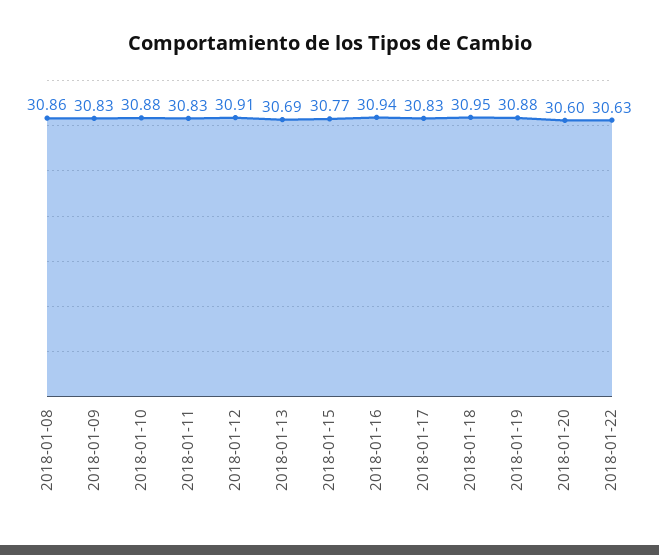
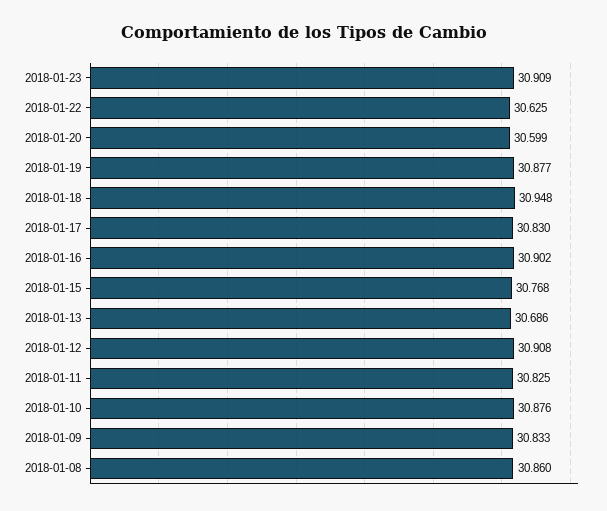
2018-01-16: 30.94 -> 30.902
2018-01-23: none -> 30.909

